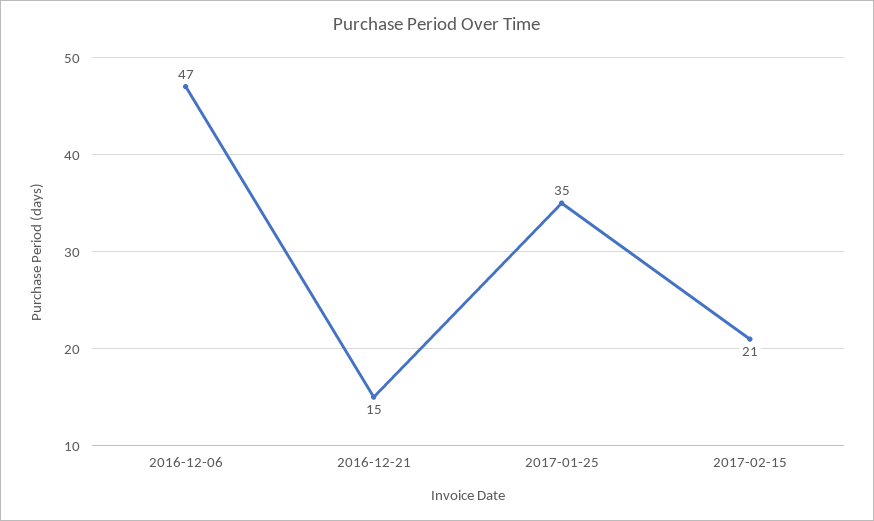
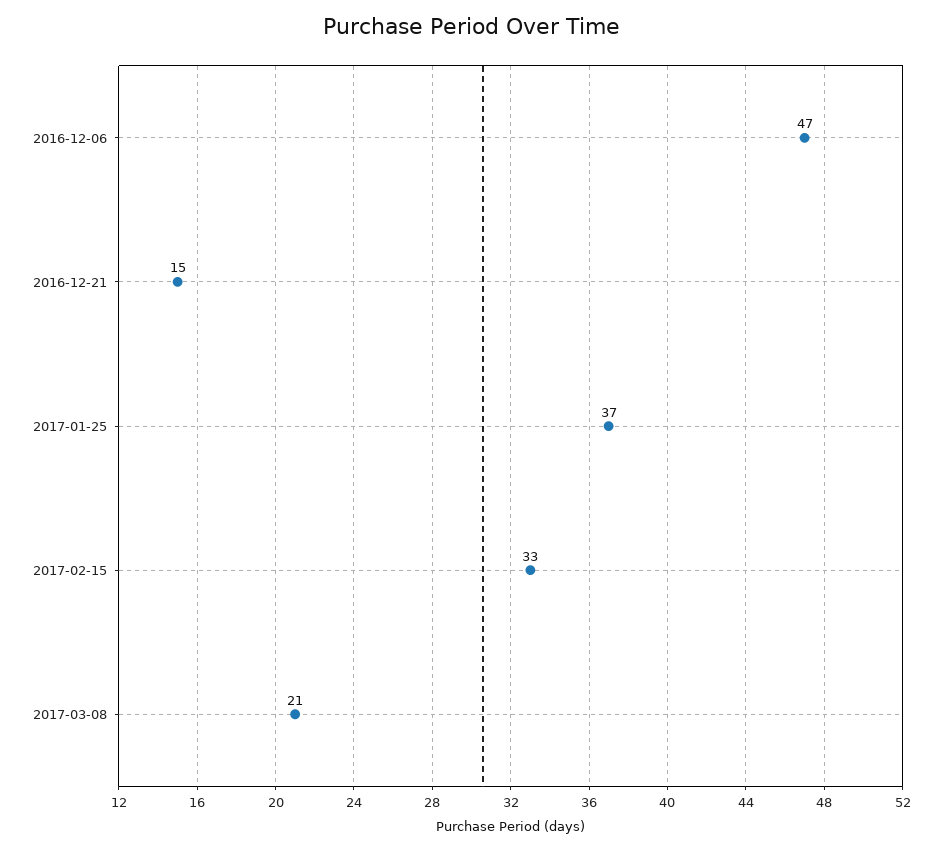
2017-01-25: 35 -> 37
2017-02-15: 21 -> 33
2017-03-08: none -> 21

